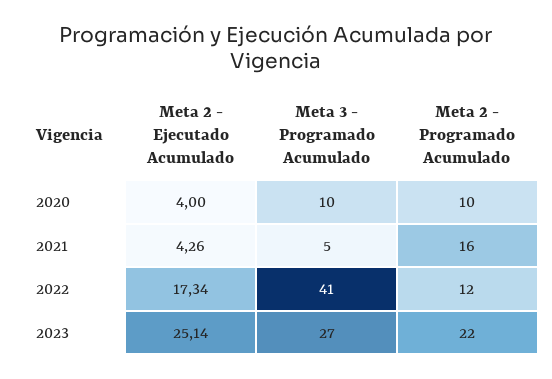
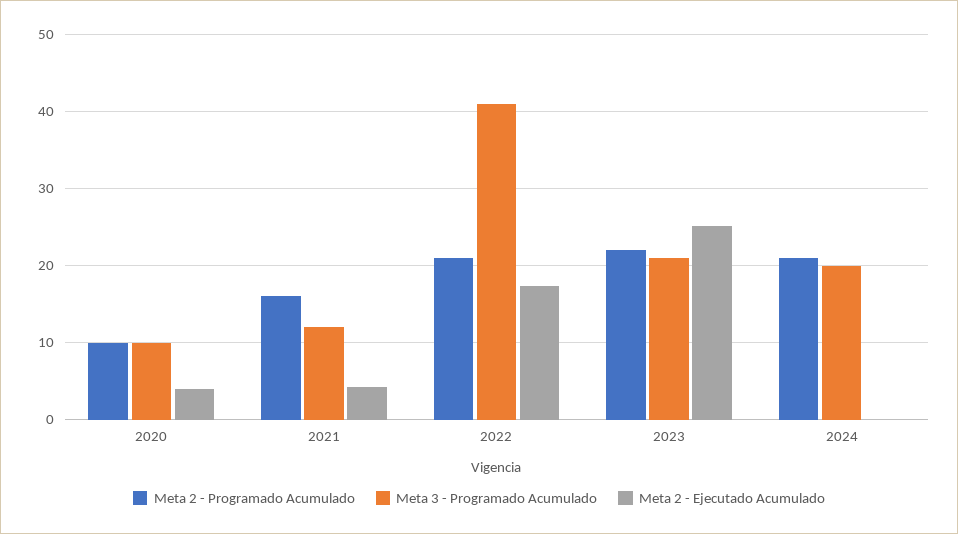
Meta 3 - Programado Acumulado, 2021: 5 -> 12
Meta 2 - Programado Acumulado, 2022: 12 -> 21
Meta 3 - Programado Acumulado, 2023: 27 -> 21
Meta 2 - Programado Acumulado, 2024: none -> 21
Meta 3 - Programado Acumulado, 2024: none -> 20
Meta 2 - Ejecutado Acumulado, 2024: none -> 0

